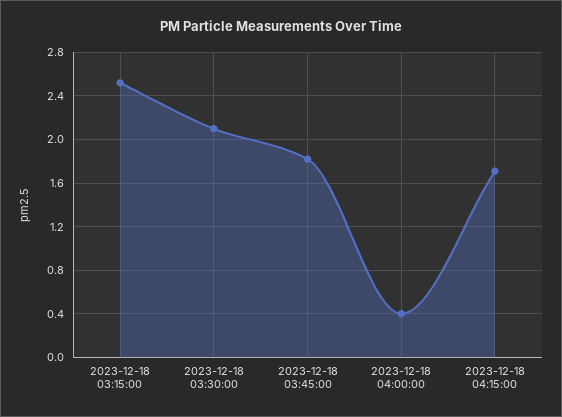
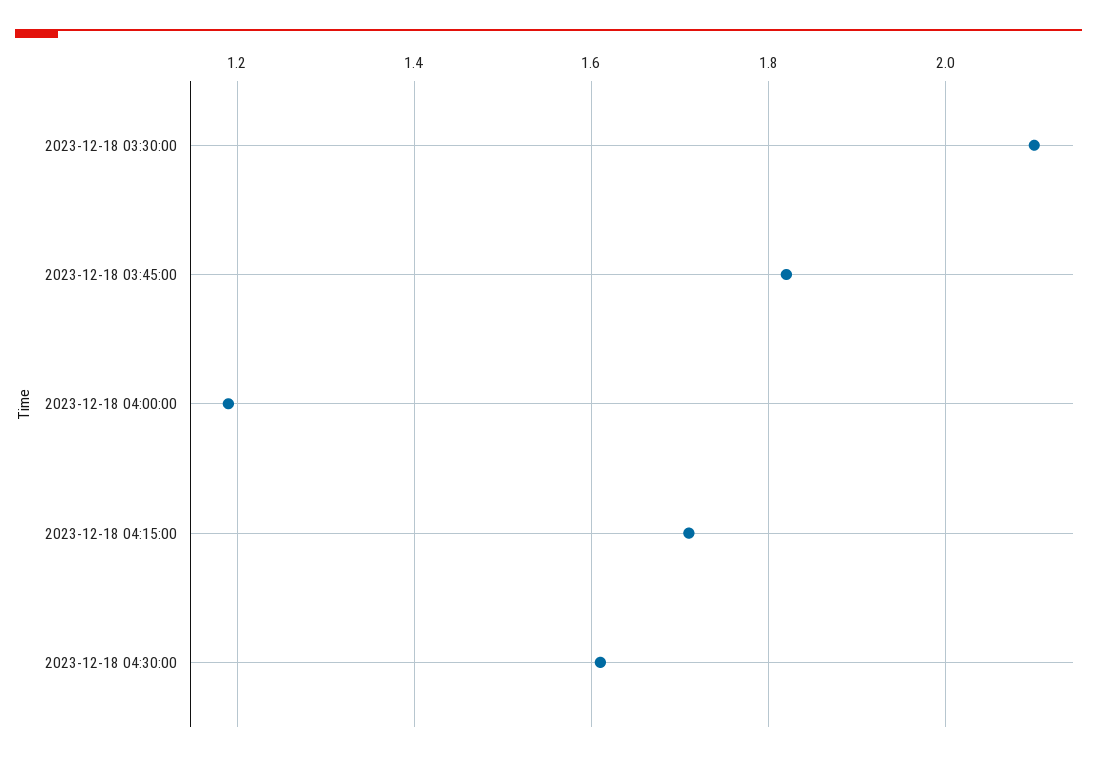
2023-12-18 03:15:00: 2.5 -> none
2023-12-18 04:00:00: 0.4 -> 1.2
2023-12-18 04:30:00: none -> 1.6

